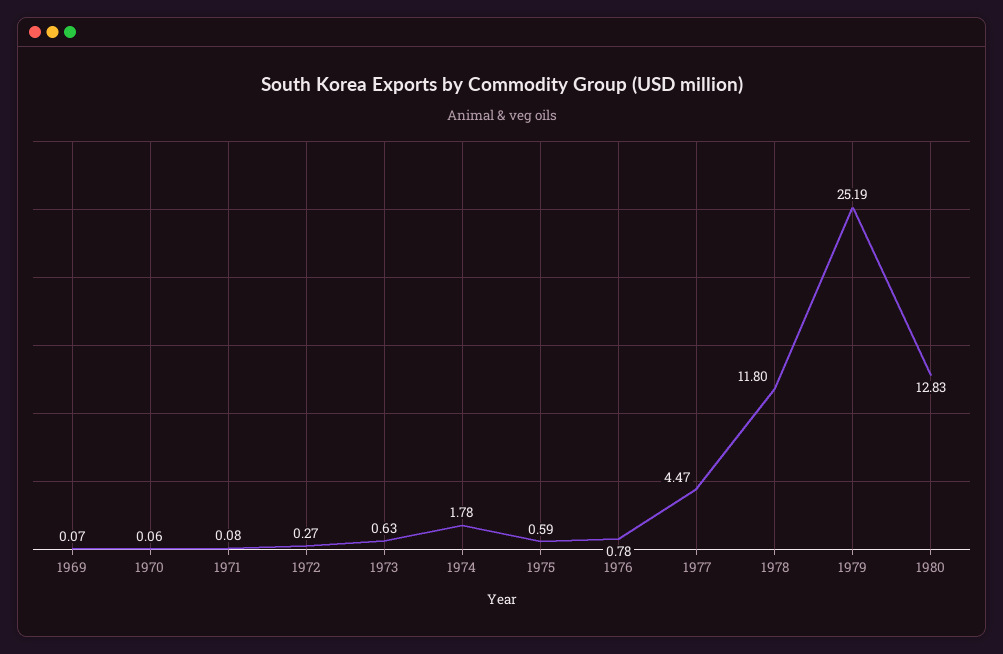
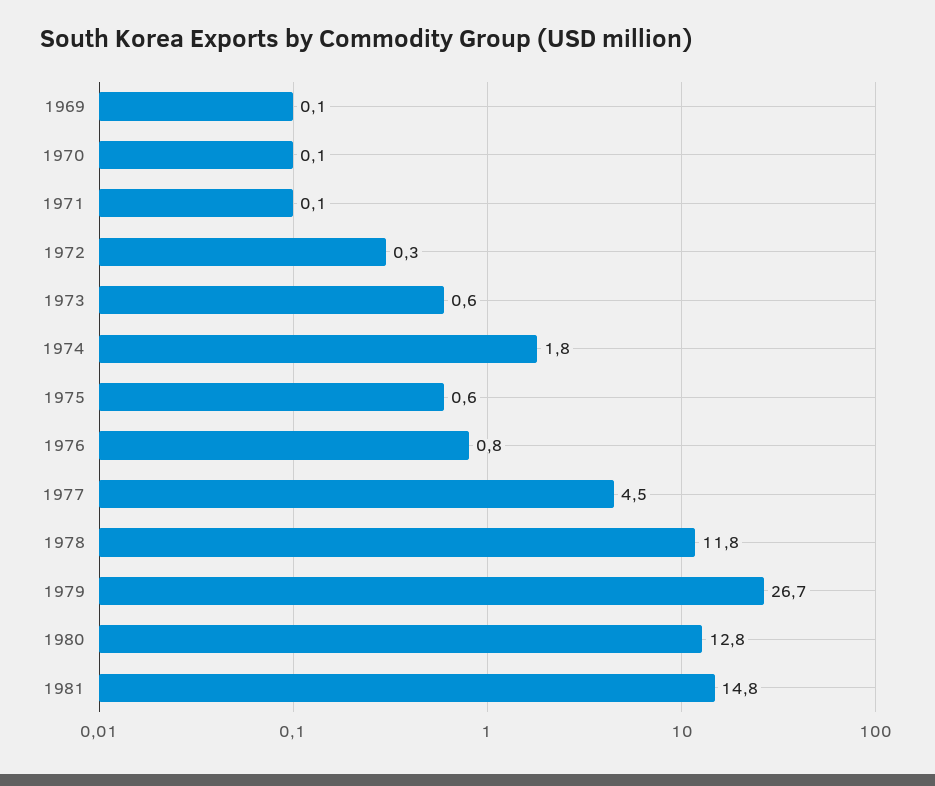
1979: 25.19 -> 26.7
1981: none -> 14.8

